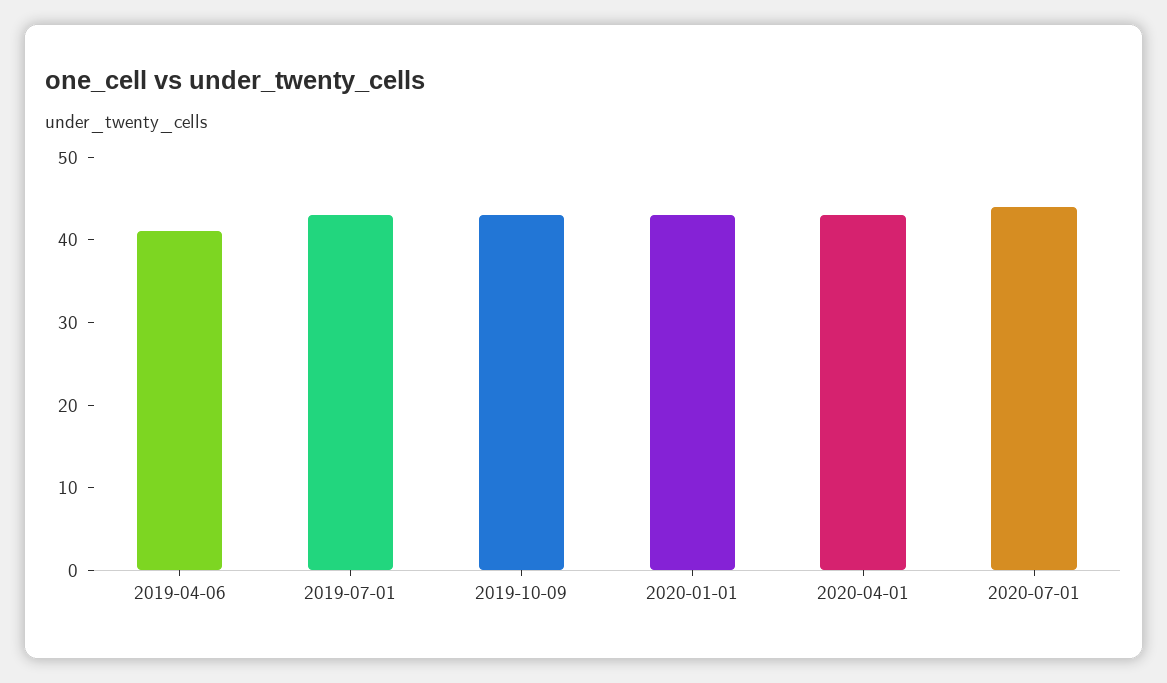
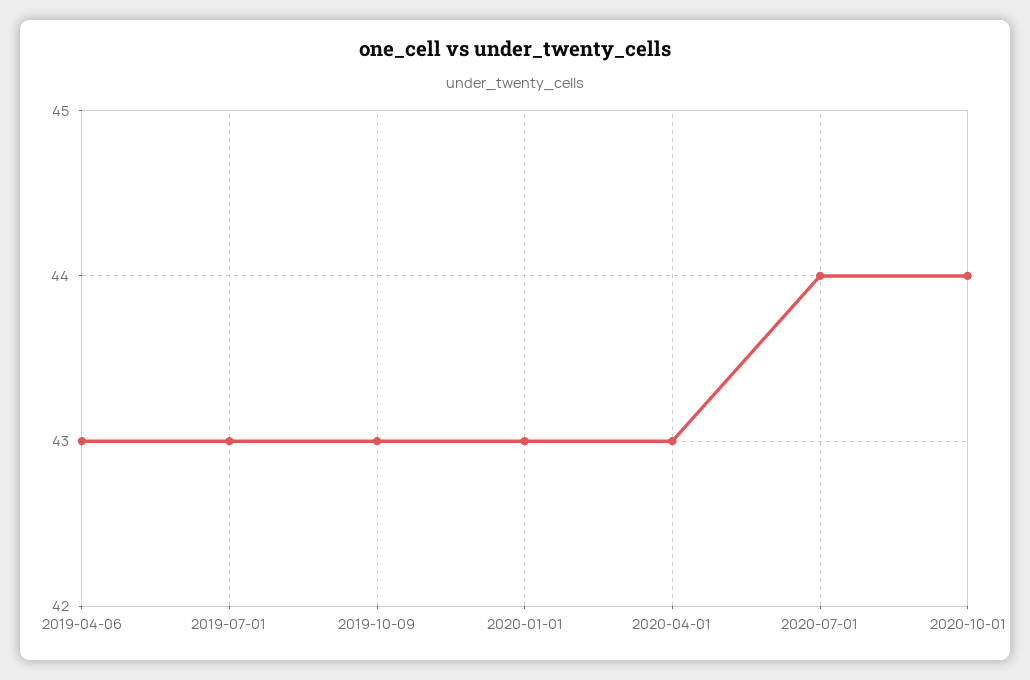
2019-04-06: 41 -> 43
2020-10-01: none -> 44

